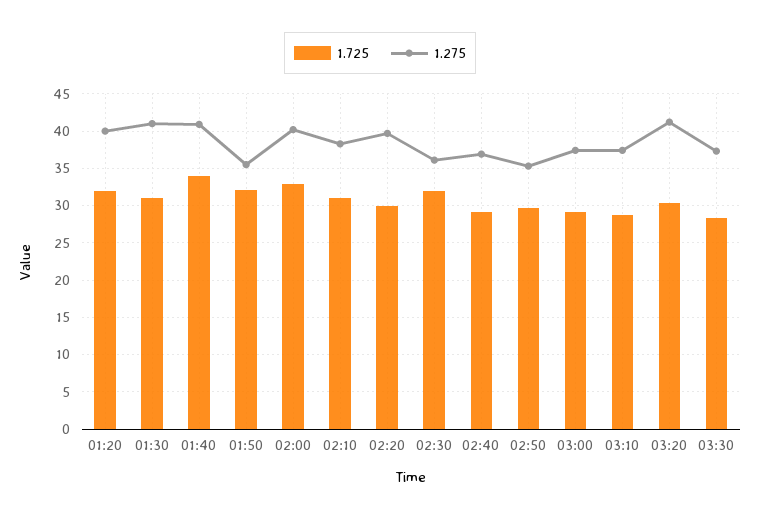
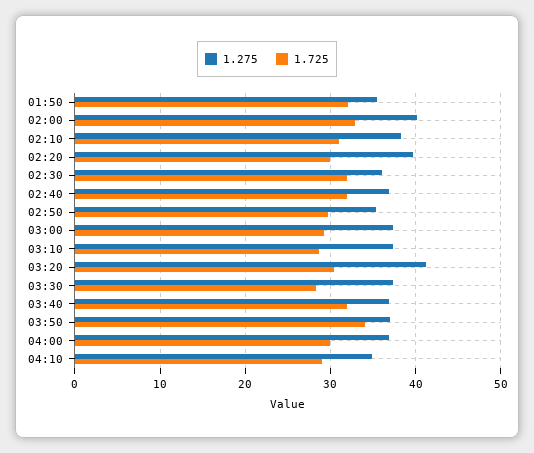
1.725, 01:20: 32 -> none
1.275, 01:20: 40 -> none
1.725, 01:30: 31 -> none
1.275, 01:30: 41 -> none
1.725, 01:40: 34 -> none
1.275, 01:40: 41 -> none
1.725, 02:40: 29 -> 32
1.275, 03:40: none -> 37
1.725, 03:40: none -> 32
1.275, 03:50: none -> 37
1.725, 03:50: none -> 34
1.275, 04:00: none -> 37
1.725, 04:00: none -> 30
1.275, 04:10: none -> 35
1.725, 04:10: none -> 29

